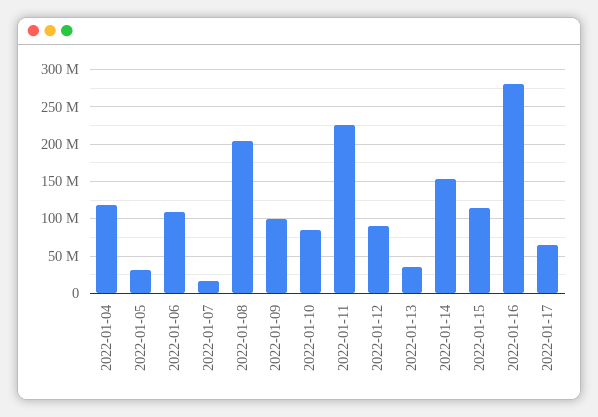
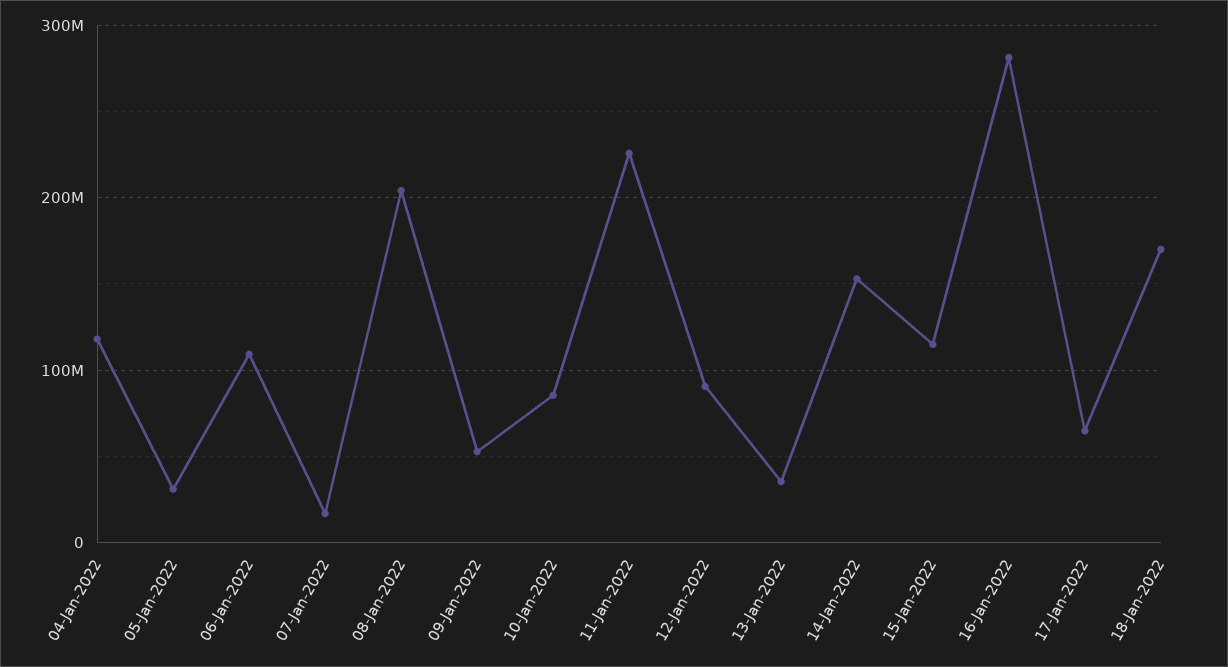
2022-01-09: 100000000 -> 50000000
18-Jan-2022: none -> 170000000

